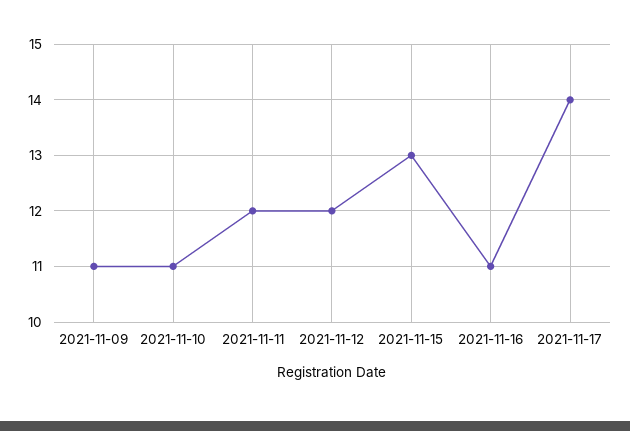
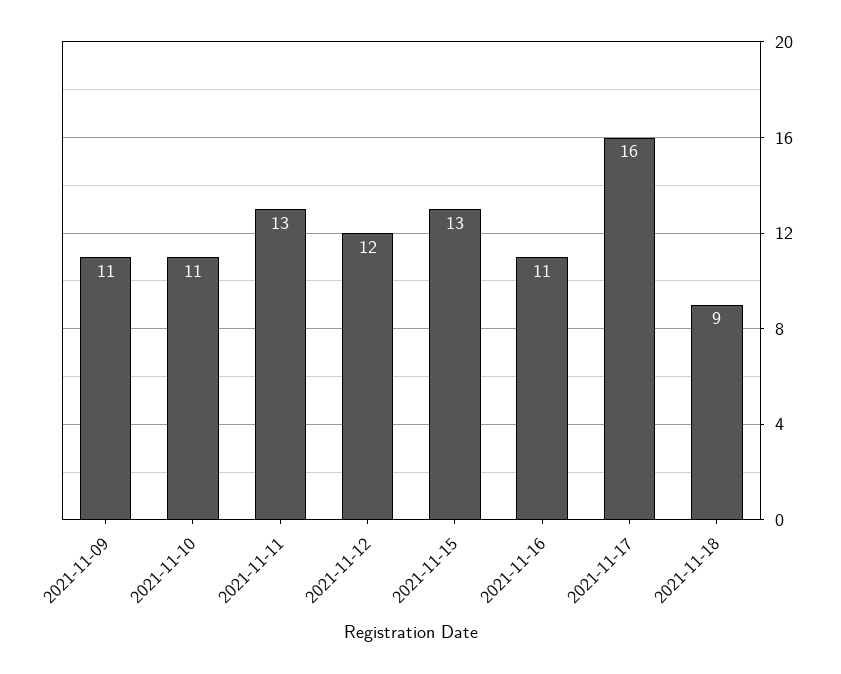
2021-11-11: 12 -> 13
2021-11-17: 14 -> 16
2021-11-18: none -> 9

